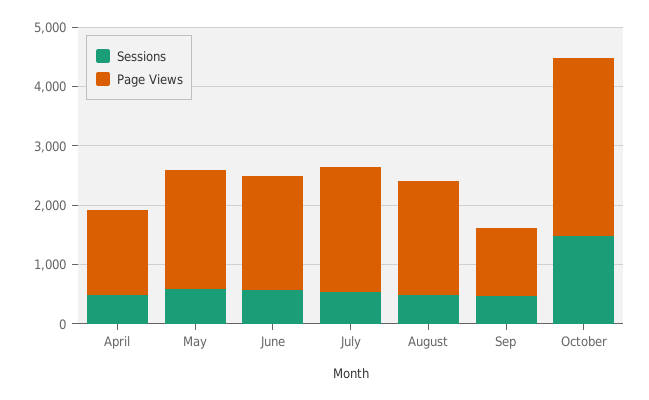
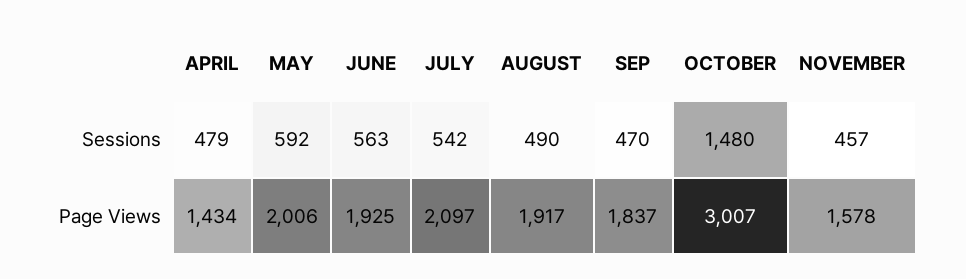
Page Views, Sep: 1200 -> 1837
Sessions, NOVEMBER: none -> 457
Page Views, NOVEMBER: none -> 1578

